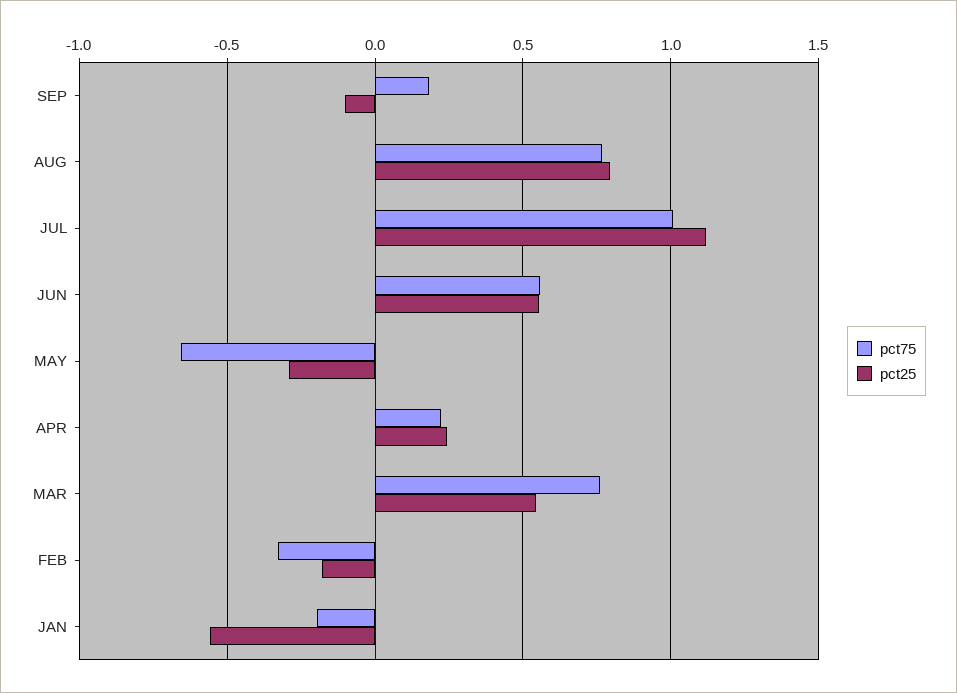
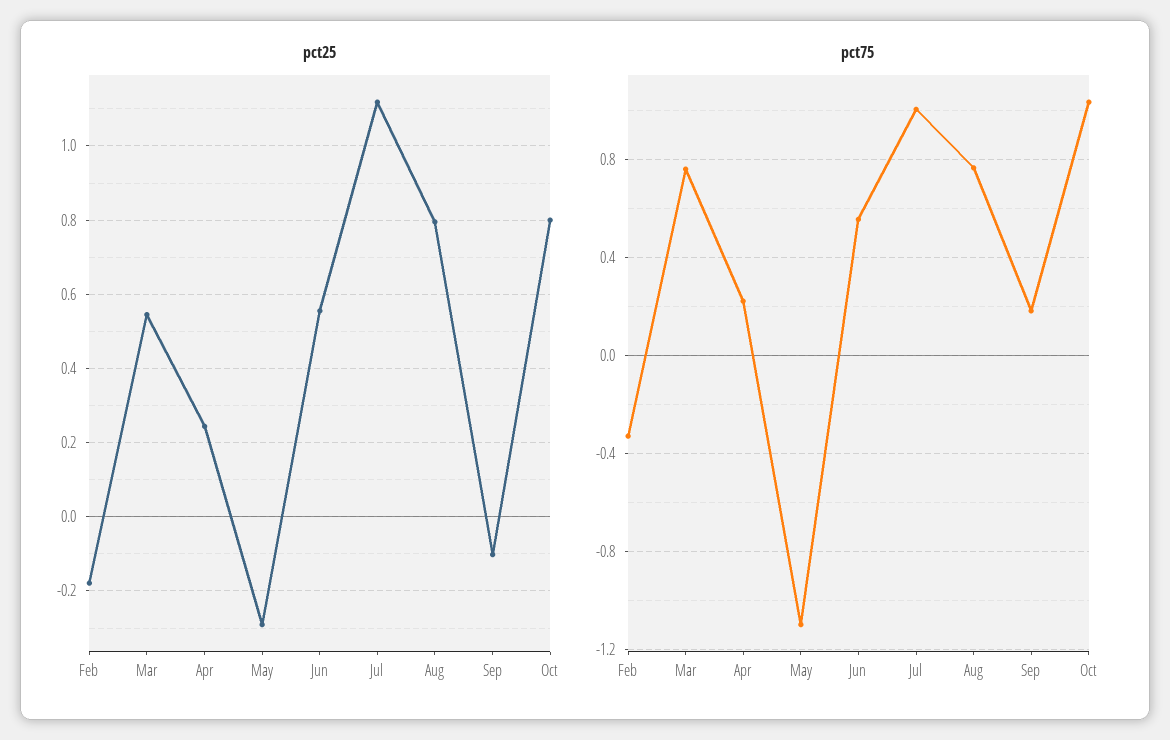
pct75, MAY: -0.65 -> -1.1
pct75, JAN: -0.2 -> none
pct25, JAN: -0.55 -> none
pct25, Oct: none -> 0.8
pct75, Oct: none -> 1.05

